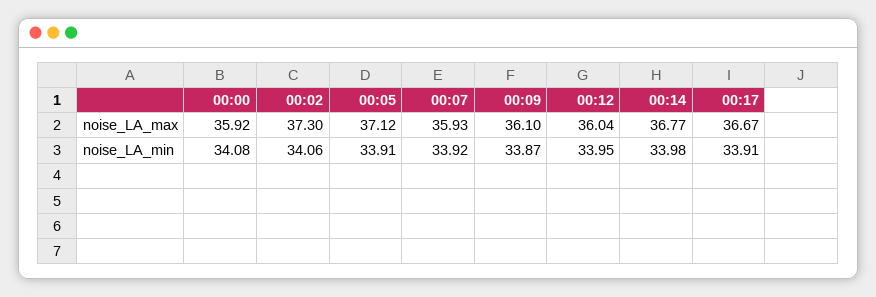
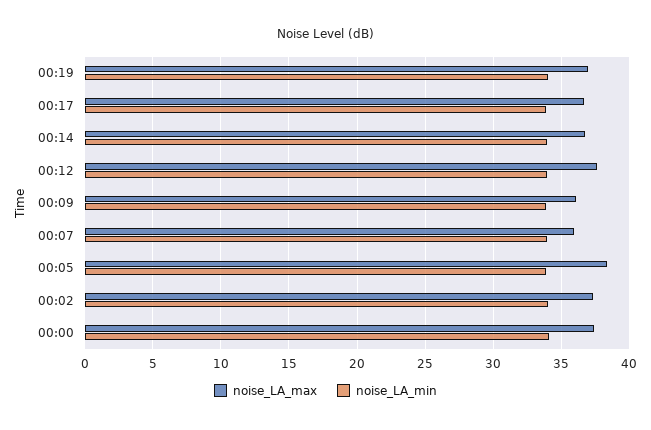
noise_LA_max, 00:00: 35.92 -> 37.5
noise_LA_max, 00:05: 37.12 -> 38.5
noise_LA_max, 00:12: 36.04 -> 37.5
noise_LA_max, 00:19: none -> 37
noise_LA_min, 00:19: none -> 34

